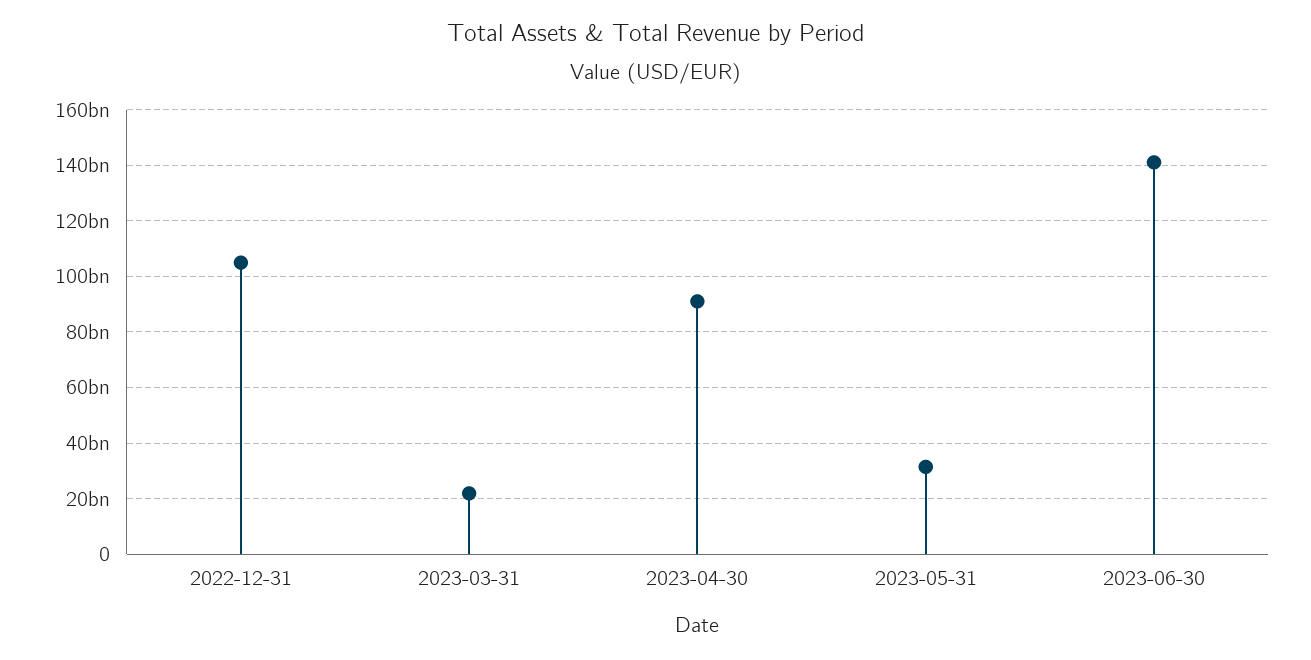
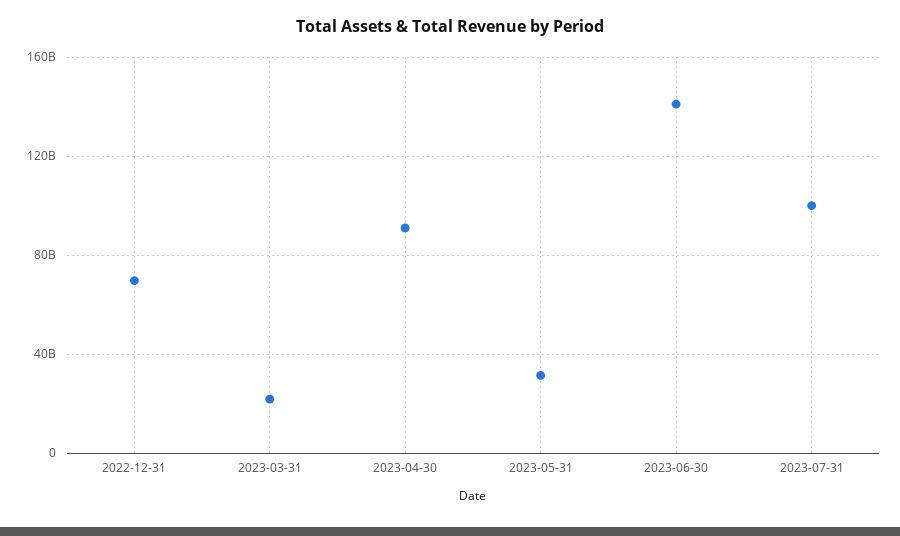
2022-12-31: 105000000000 -> 70000000000
2023-07-31: none -> 100000000000

